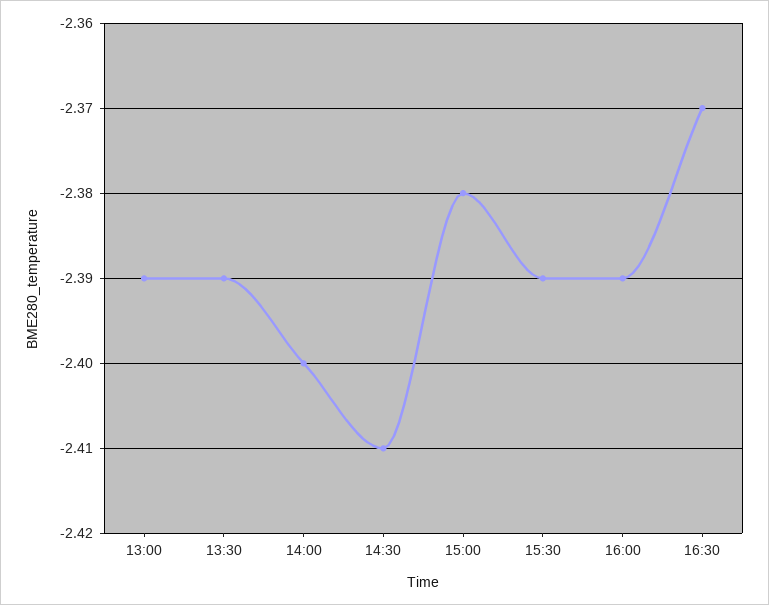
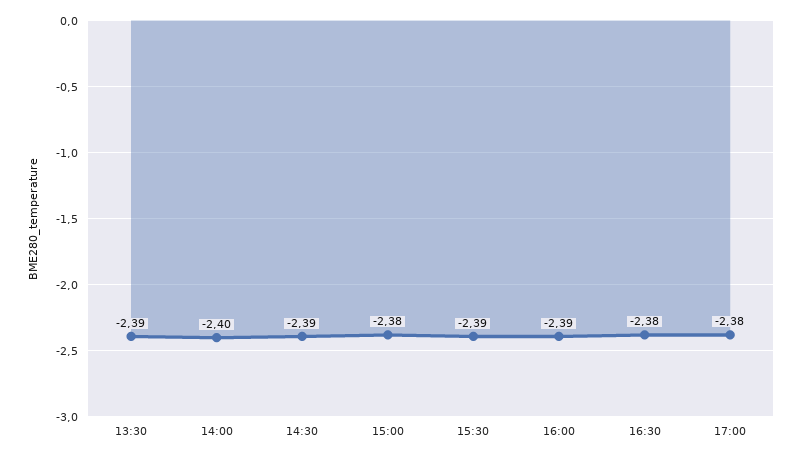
13:00: -2.39 -> none
14:30: -2.41 -> -2.39
16:30: -2.37 -> -2.38
17:00: none -> -2.38

